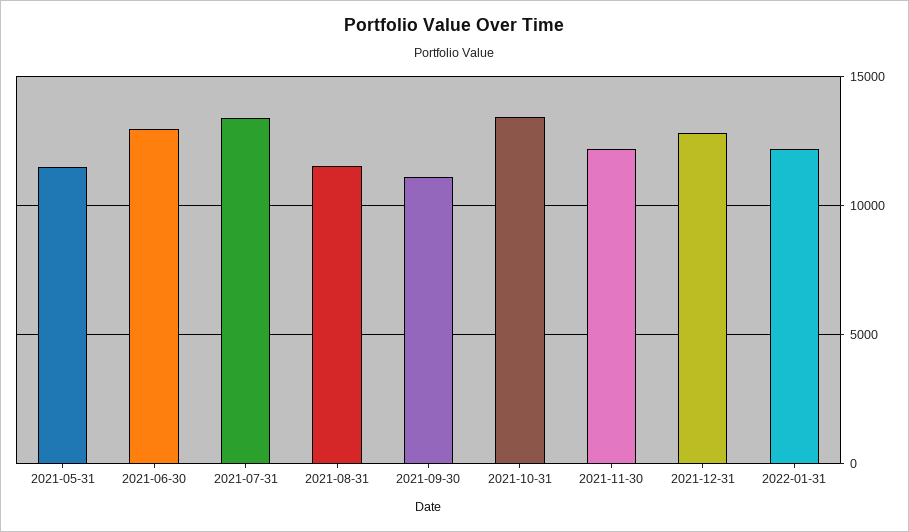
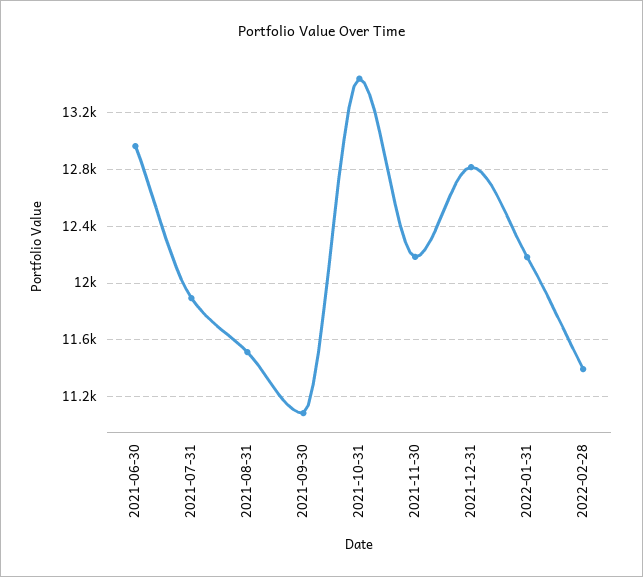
2021-05-31: 11500 -> none
2021-07-31: 13500 -> 11900
2022-02-28: none -> 11400

